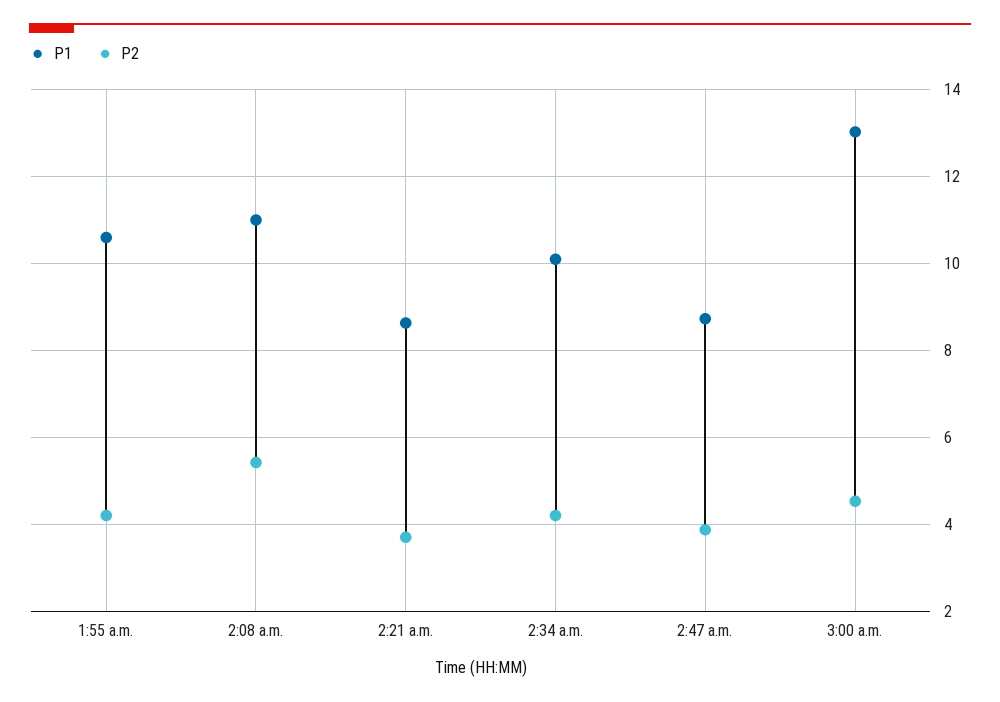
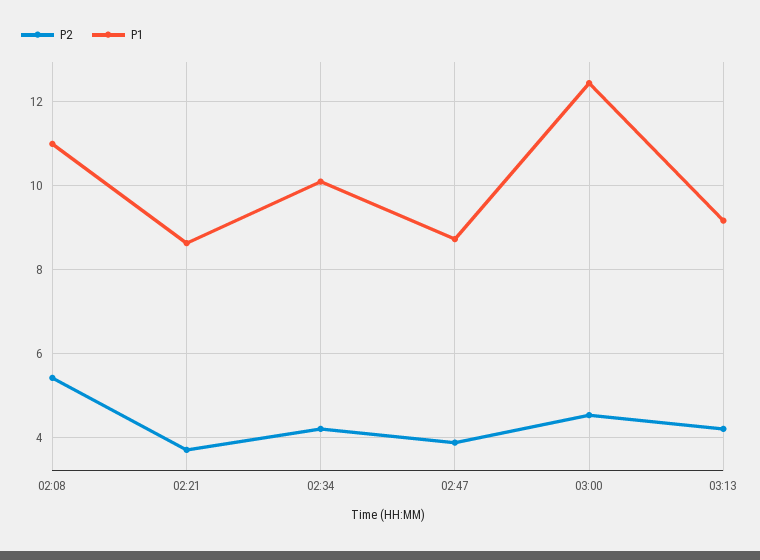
P1, 1:55 a.m.: 10.6 -> none
P2, 1:55 a.m.: 4.2 -> none
P1, 3:00 a.m.: 13 -> 12.4
P2, 03:13: none -> 4.2
P1, 03:13: none -> 9.2

